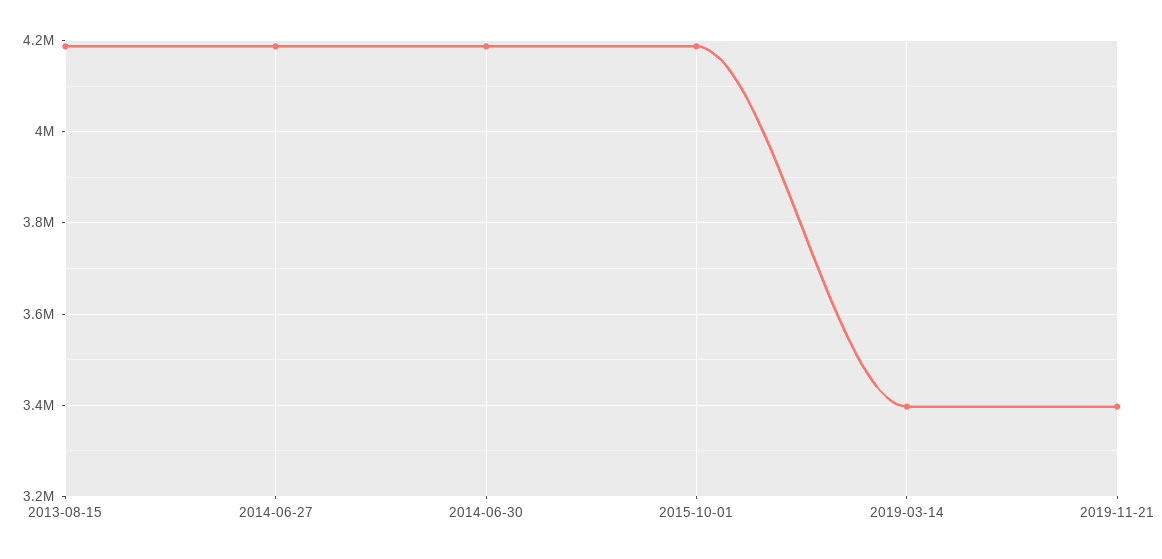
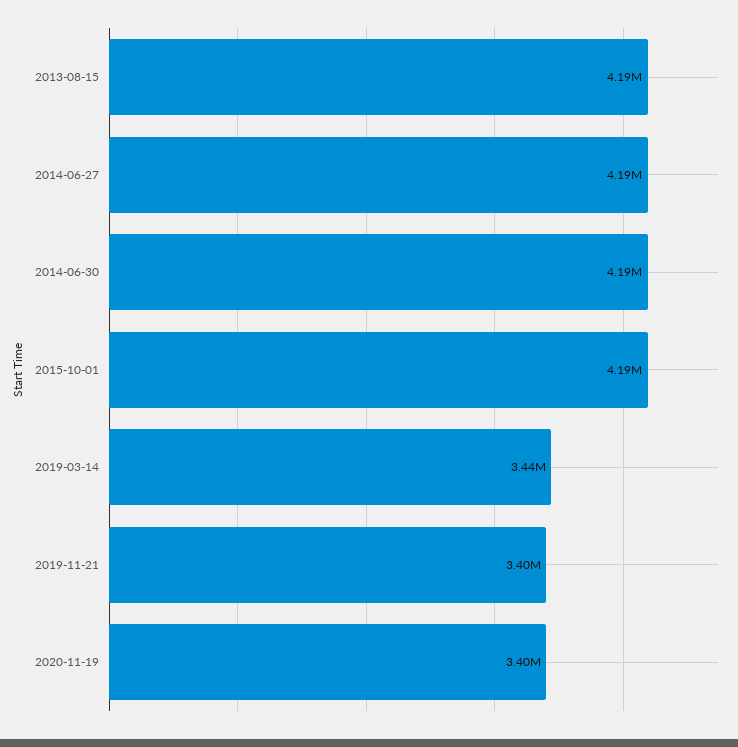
2019-03-14: 3400000 -> 3440000
2020-11-19: none -> 3400000

